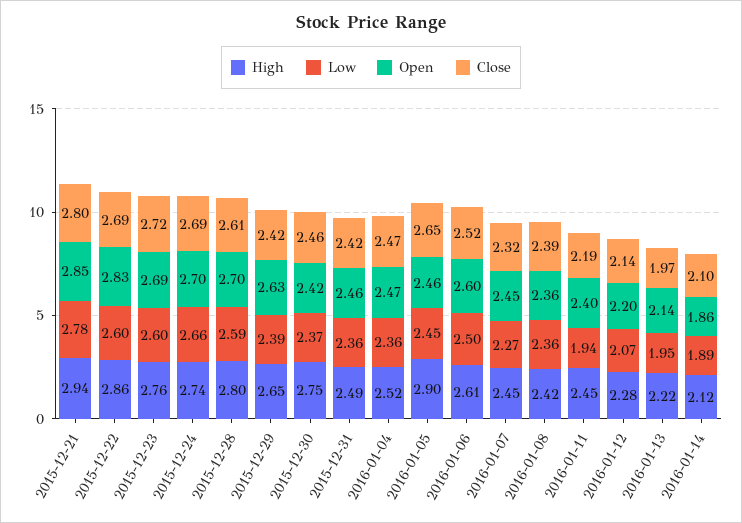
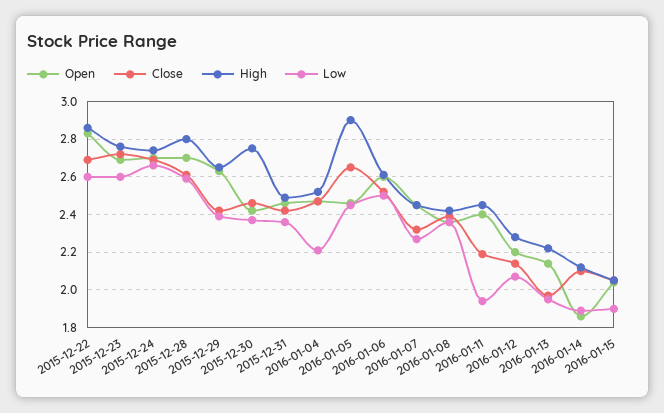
High, 2015-12-21: 2.94 -> none
Low, 2015-12-21: 2.78 -> none
Open, 2015-12-21: 2.85 -> none
Close, 2015-12-21: 2.8 -> none
Low, 2016-01-04: 2.36 -> 2.2
Open, 2016-01-15: none -> 2.05
Close, 2016-01-15: none -> 2.05
High, 2016-01-15: none -> 2.05
Low, 2016-01-15: none -> 1.9

